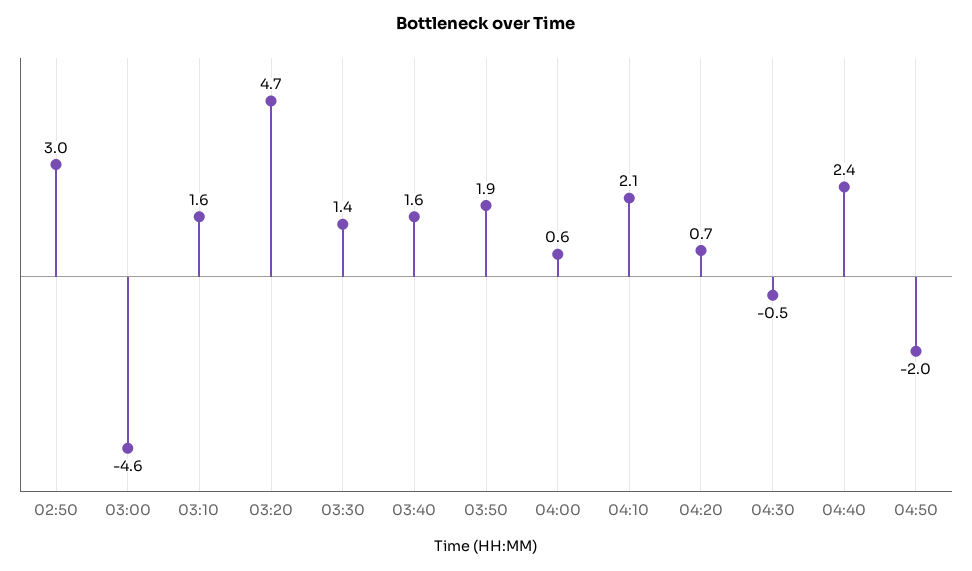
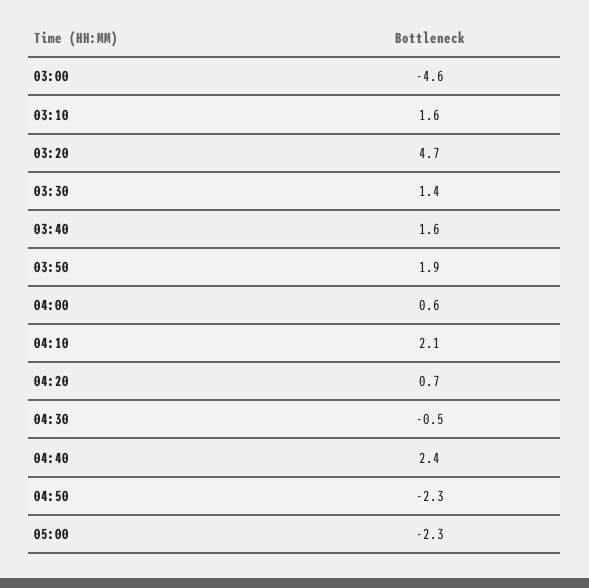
02:50: 3 -> none
04:50: -2 -> -2.3
05:00: none -> -2.3

